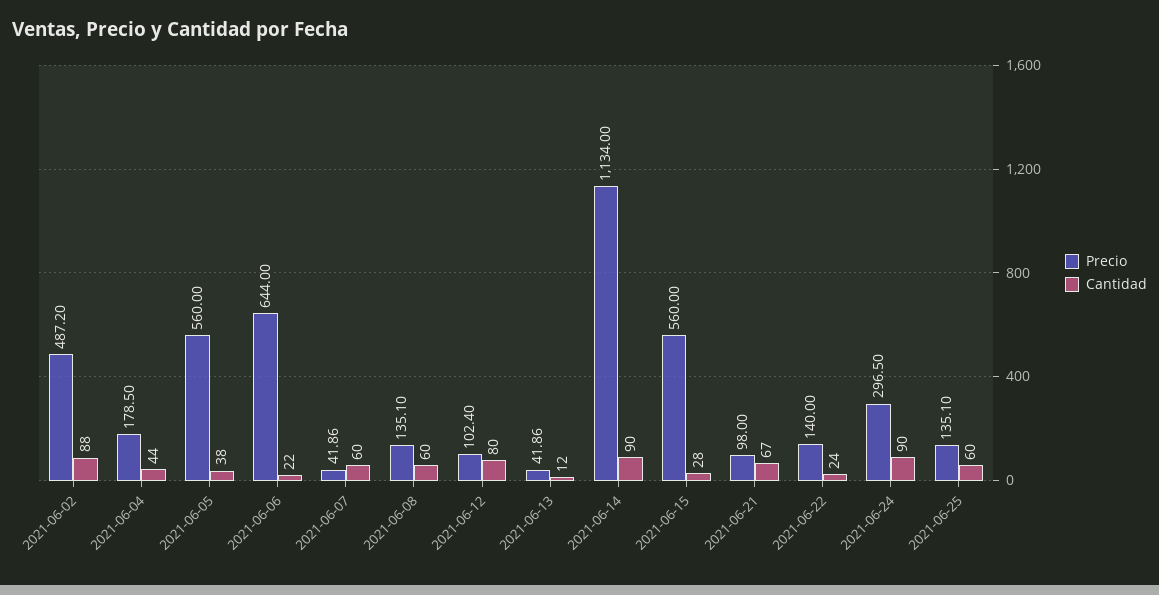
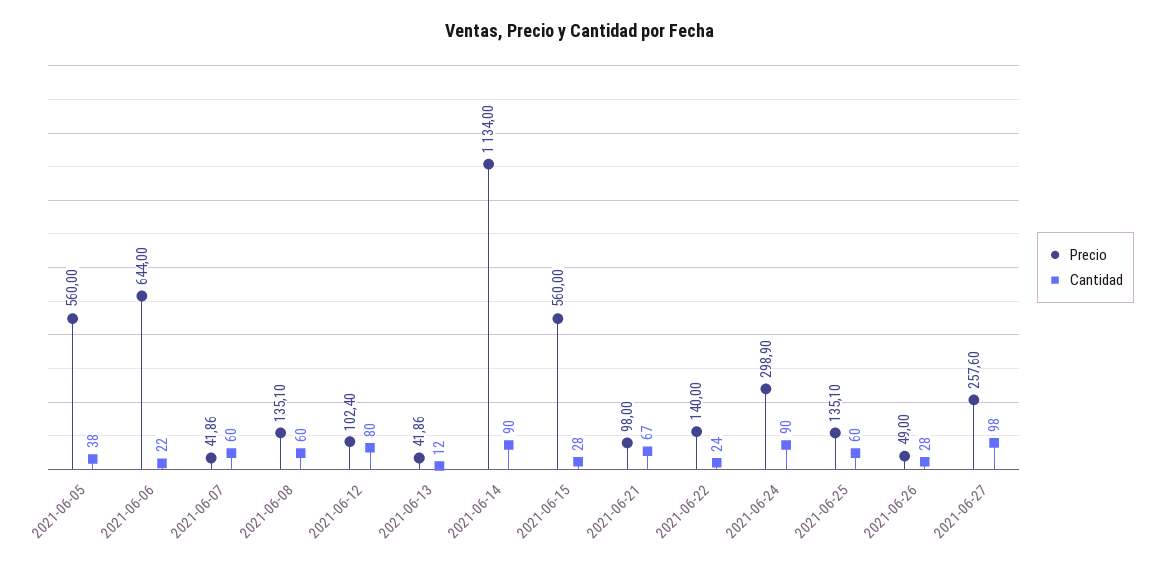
Precio, 2021-06-02: 487.2 -> none
Cantidad, 2021-06-02: 88 -> none
Precio, 2021-06-04: 178.5 -> none
Cantidad, 2021-06-04: 44 -> none
Precio, 2021-06-24: 296.5 -> 298.9
Precio, 2021-06-26: none -> 49
Cantidad, 2021-06-26: none -> 28
Precio, 2021-06-27: none -> 257.6
Cantidad, 2021-06-27: none -> 98

